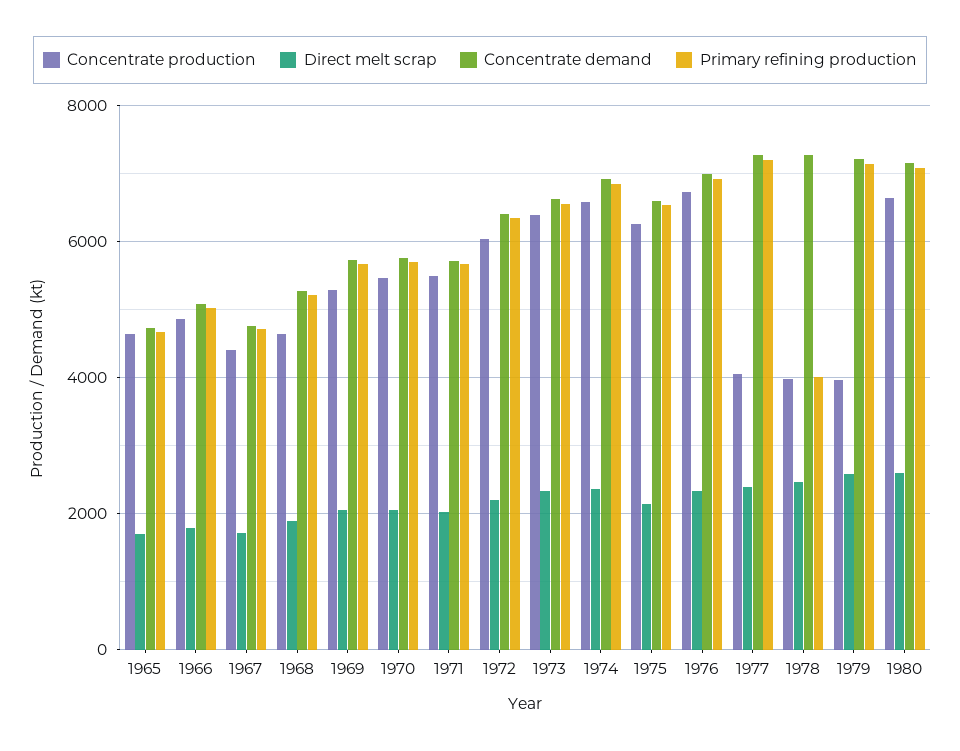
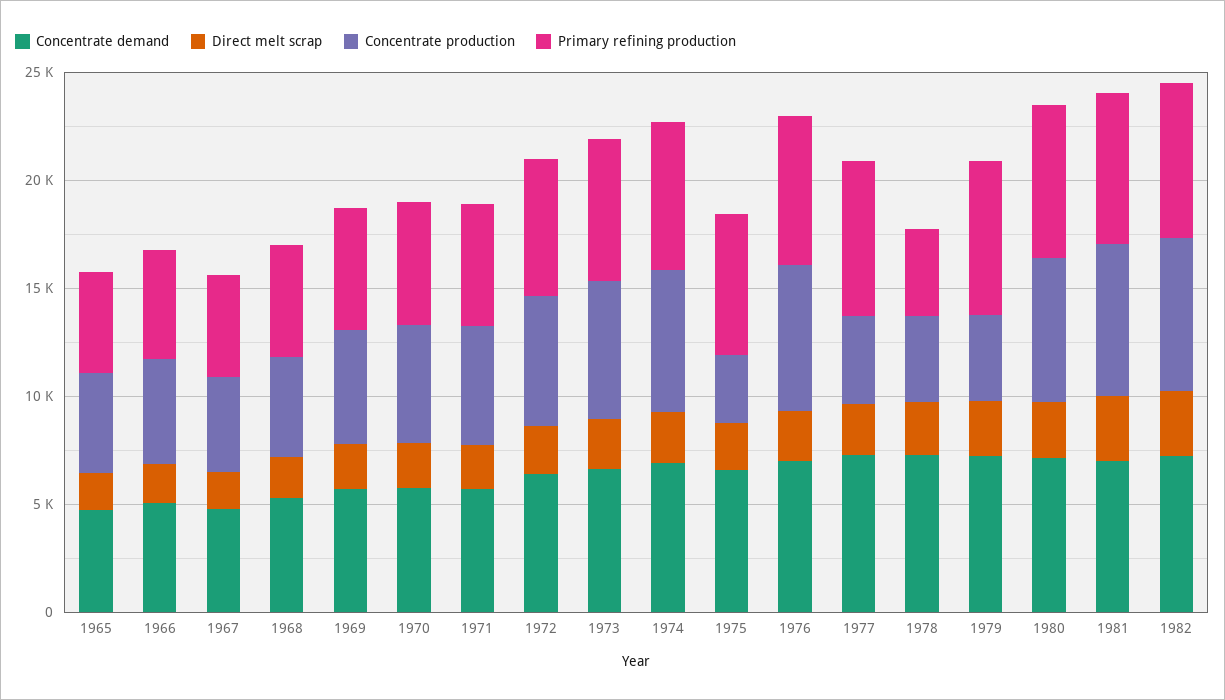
Concentrate production, 1975: 6200 -> 3000
Concentrate demand, 1981: none -> 7000
Direct melt scrap, 1981: none -> 3000
Concentrate production, 1981: none -> 7000
Primary refining production, 1981: none -> 7000
Concentrate demand, 1982: none -> 7000
Direct melt scrap, 1982: none -> 3000
Concentrate production, 1982: none -> 7000
Primary refining production, 1982: none -> 7000

